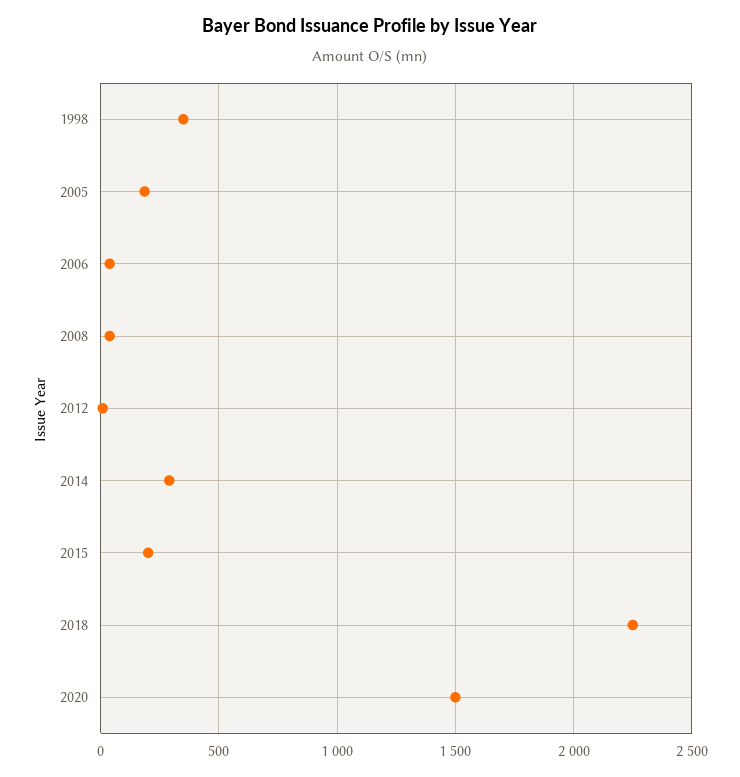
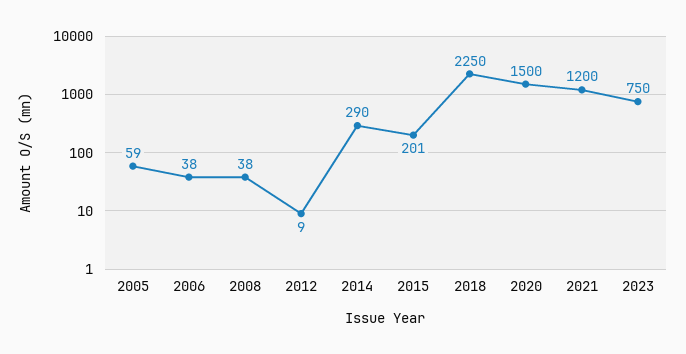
1998: 350 -> none
2005: 200 -> 59
2021: none -> 1200
2023: none -> 750

